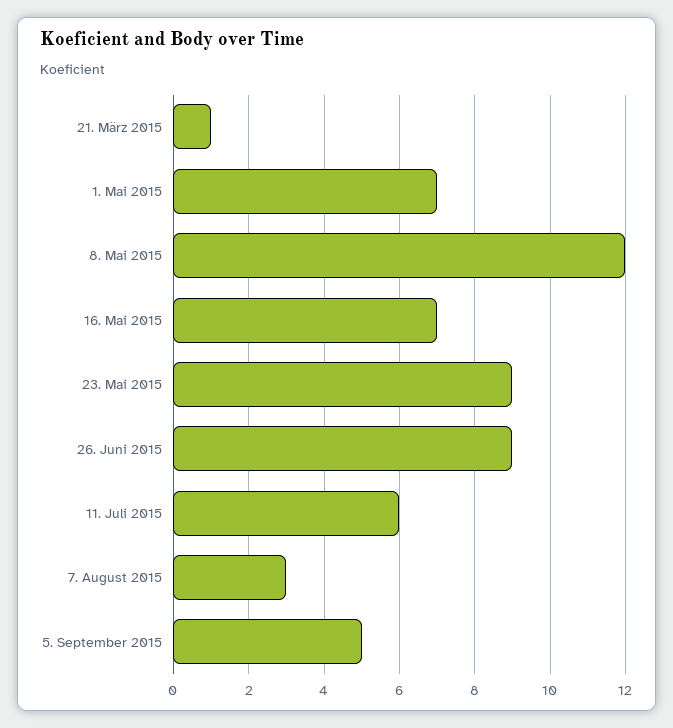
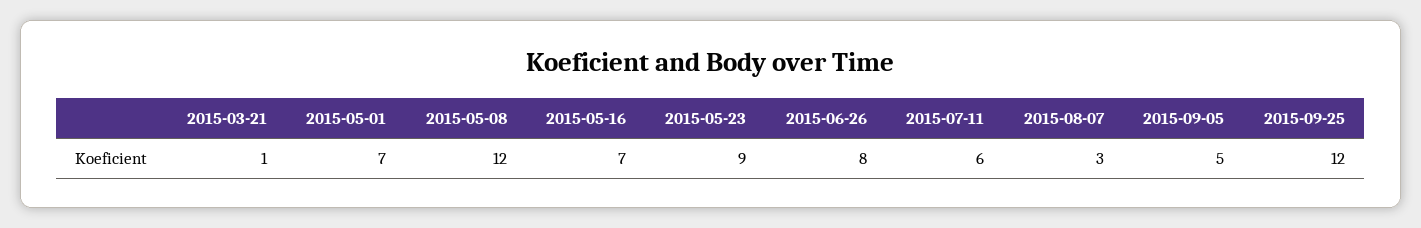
26. Juni 2015: 9 -> 8
2015-09-25: none -> 12

